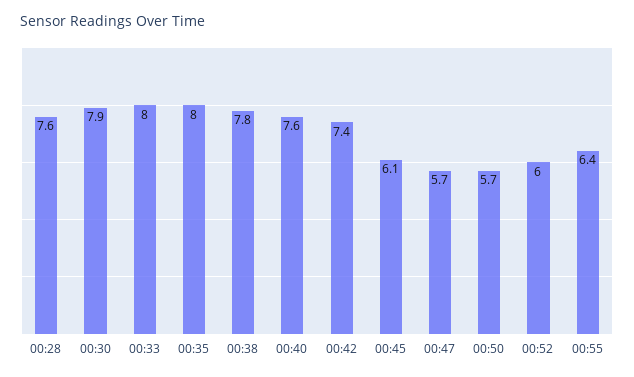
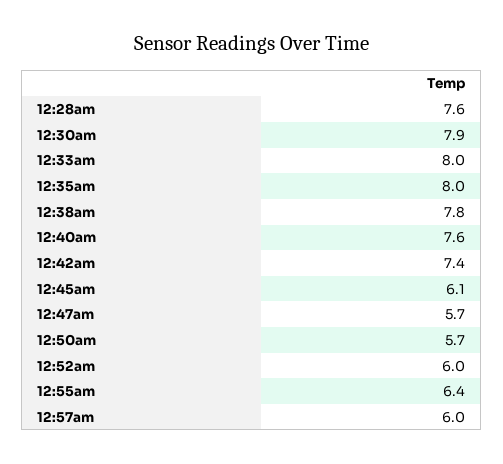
12:57am: none -> 6

